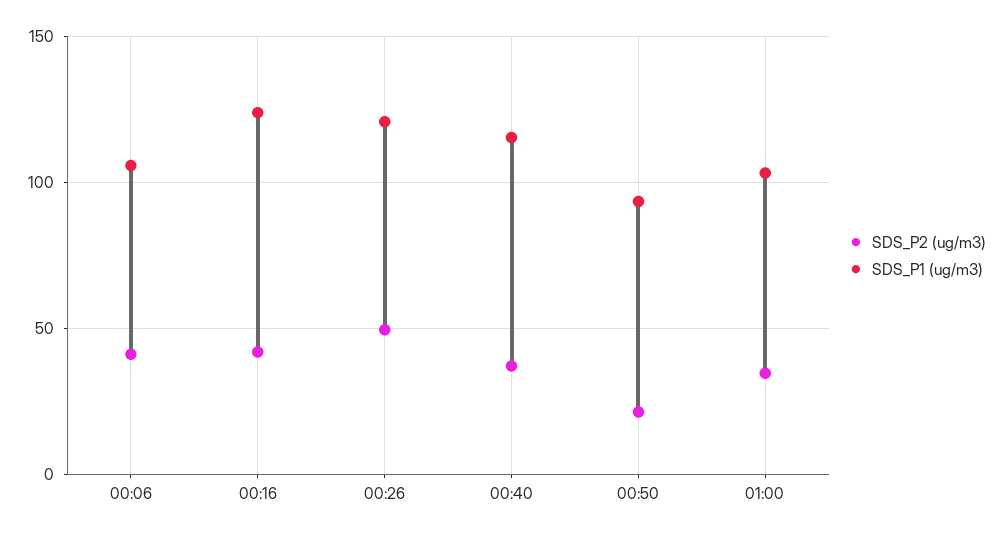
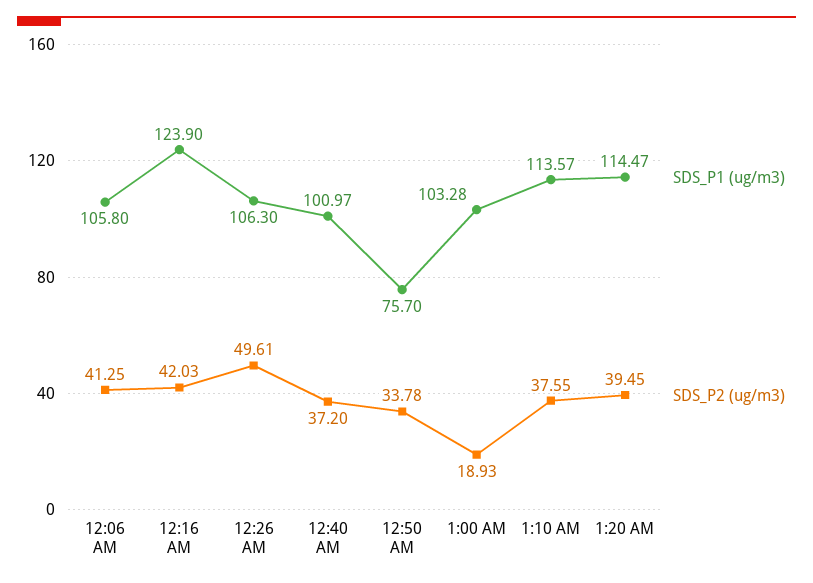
SDS_P1 (ug/m3), 00:26: 120 -> 106.3
SDS_P1 (ug/m3), 00:40: 115 -> 100.97
SDS_P2 (ug/m3), 00:50: 20 -> 33.78
SDS_P1 (ug/m3), 00:50: 95 -> 75.7
SDS_P2 (ug/m3), 01:00: 35 -> 18.93
SDS_P1 (ug/m3), 1:10 AM: none -> 113.57
SDS_P2 (ug/m3), 1:10 AM: none -> 37.55
SDS_P1 (ug/m3), 1:20 AM: none -> 114.47
SDS_P2 (ug/m3), 1:20 AM: none -> 39.45

